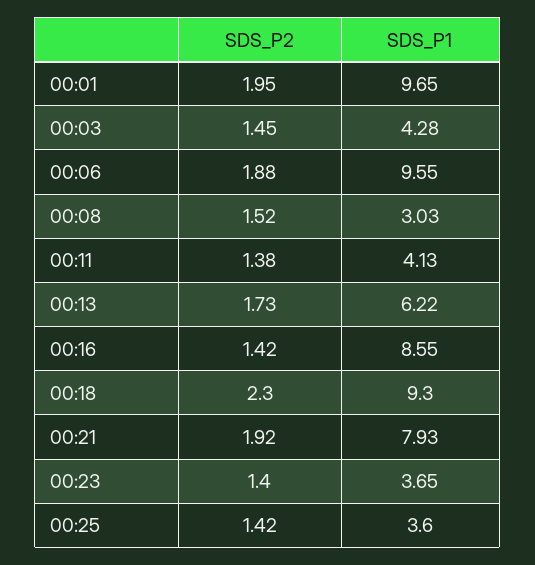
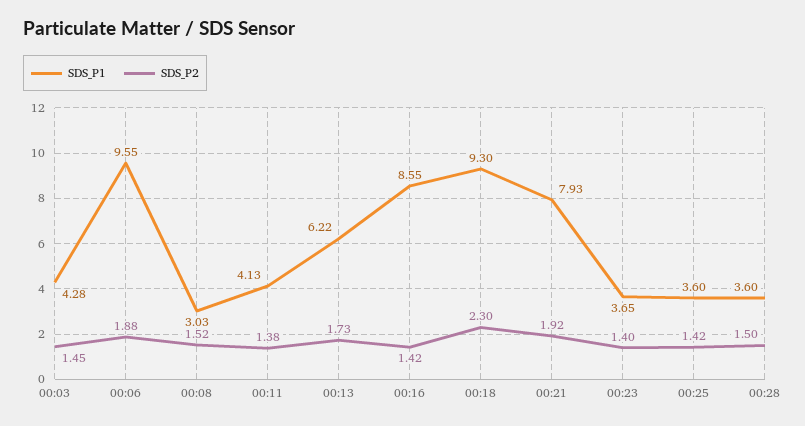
SDS_P2, 00:01: 1.95 -> none
SDS_P1, 00:01: 9.65 -> none
SDS_P1, 00:28: none -> 3.6
SDS_P2, 00:28: none -> 1.5

